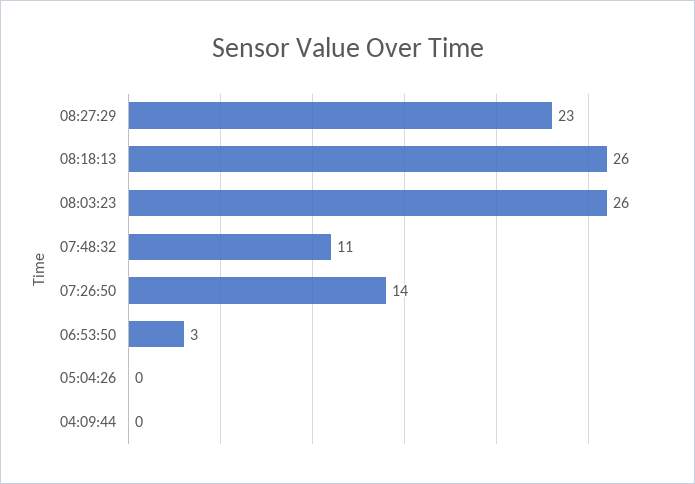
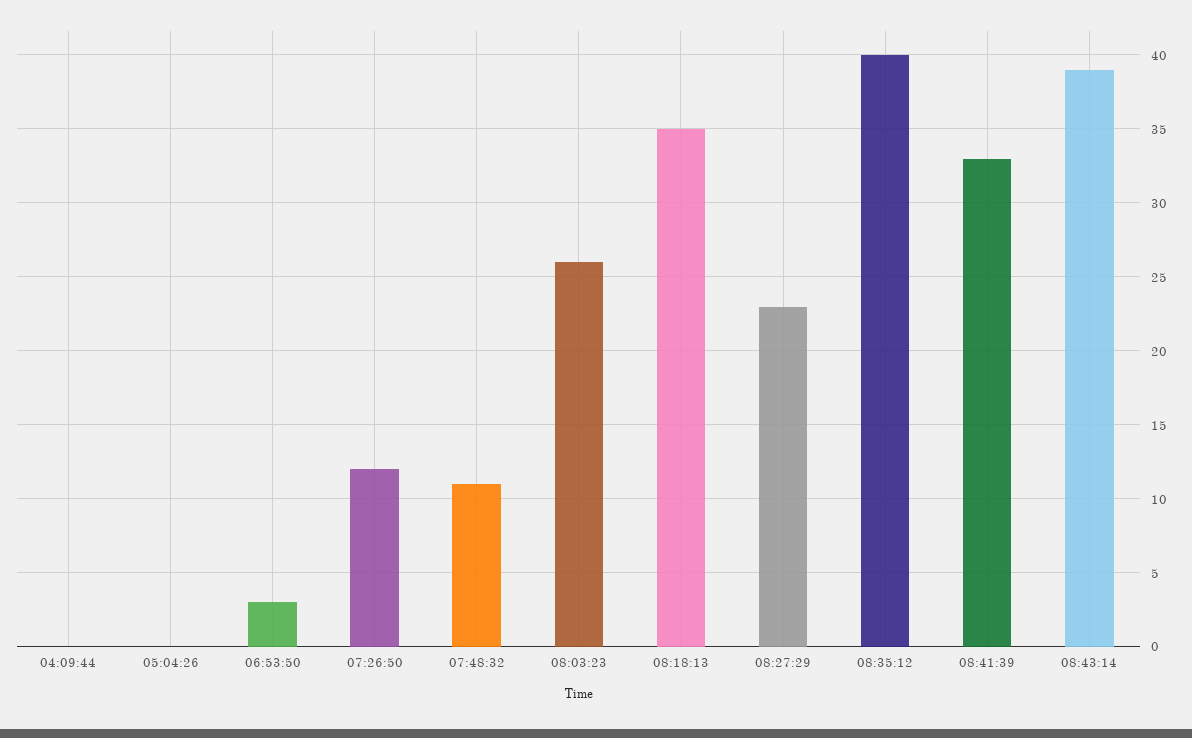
08:18:13: 26 -> 35
07:26:50: 14 -> 12
08:35:12: none -> 40
08:41:39: none -> 33
08:43:14: none -> 39

